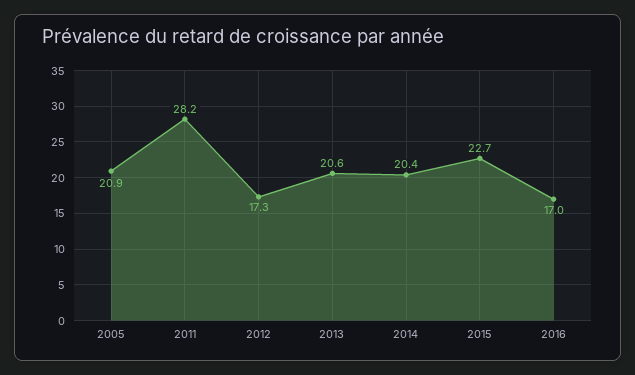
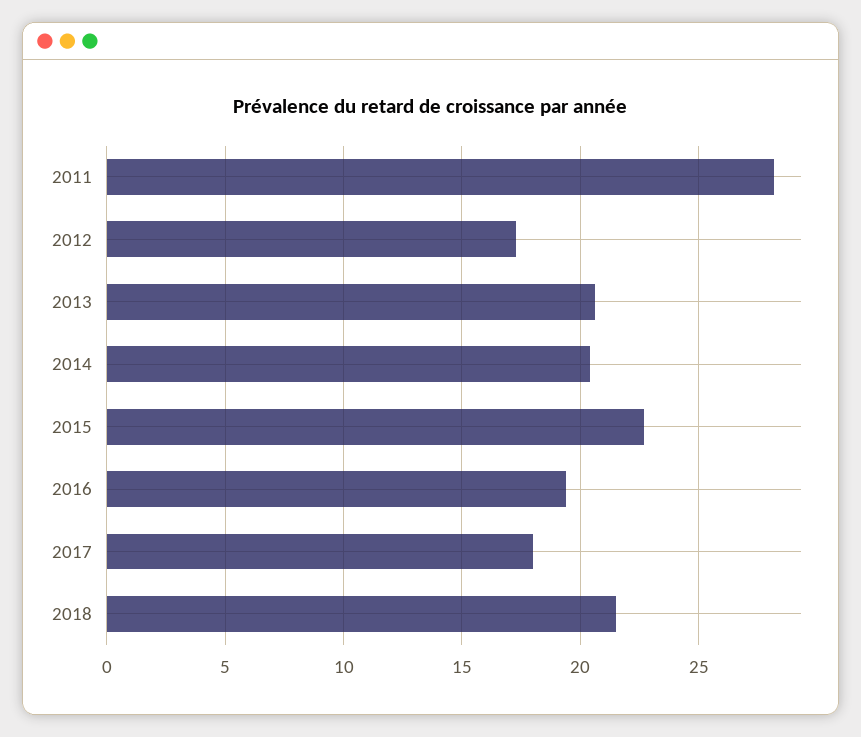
2005: 20.9 -> none
2016: 17 -> 19.5
2017: none -> 18
2018: none -> 21.5

